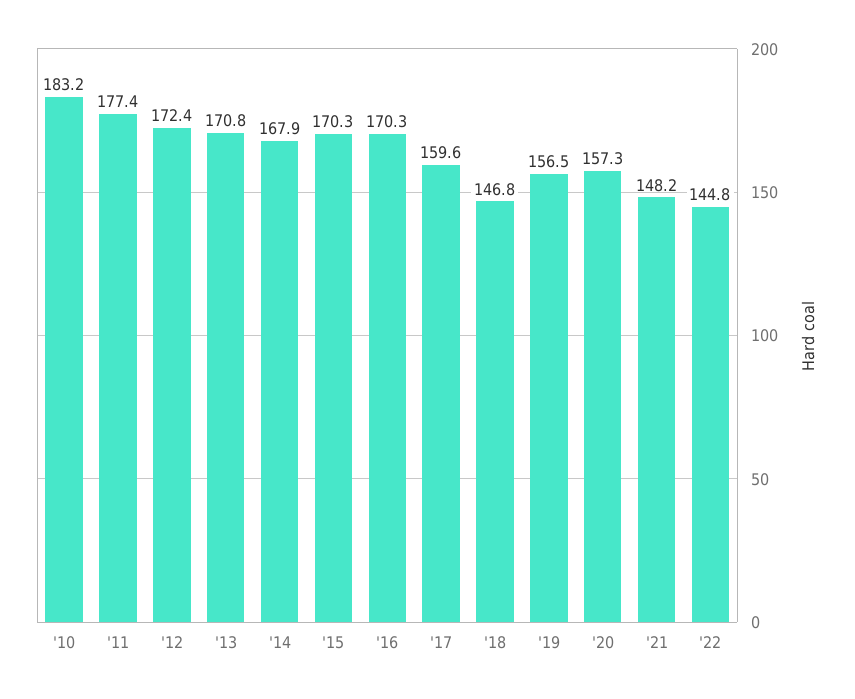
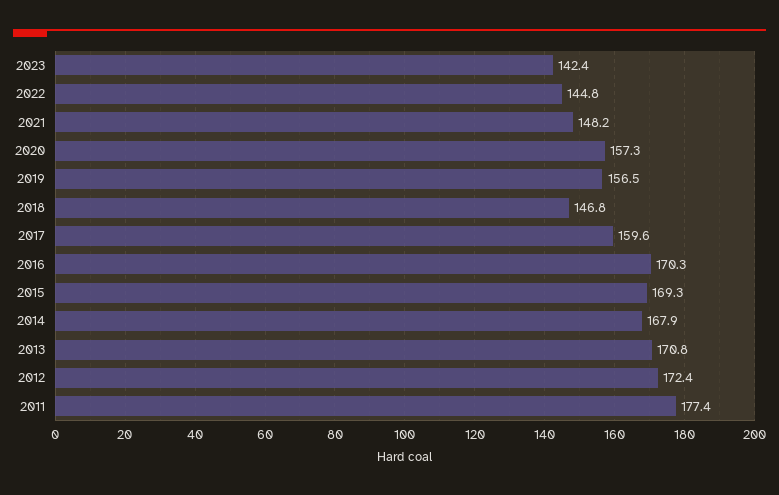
'10: 183.2 -> none
'15: 170.3 -> 169.3
2023: none -> 142.4

